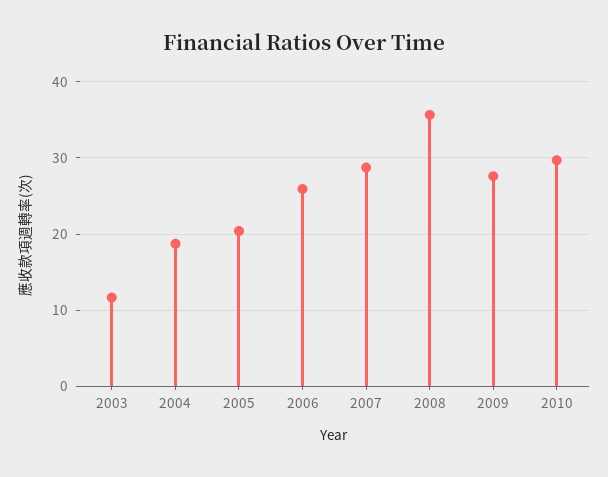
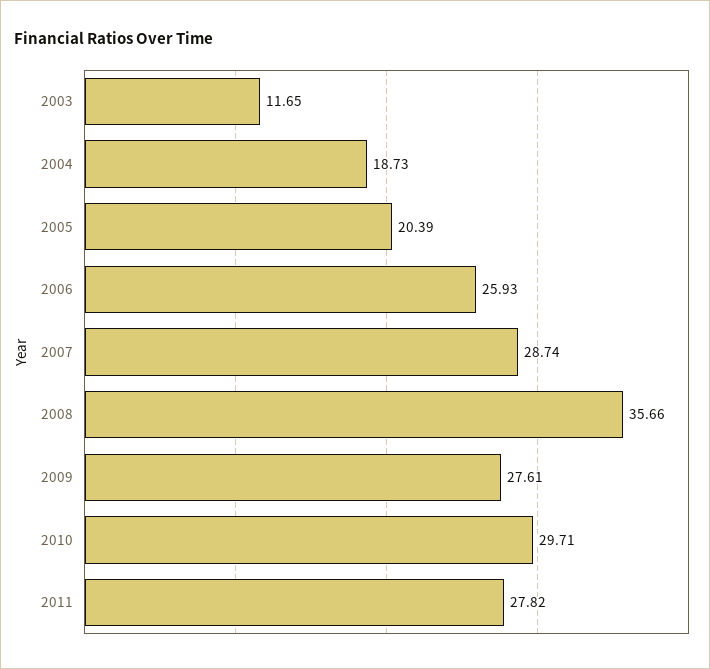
2011: none -> 27.82

